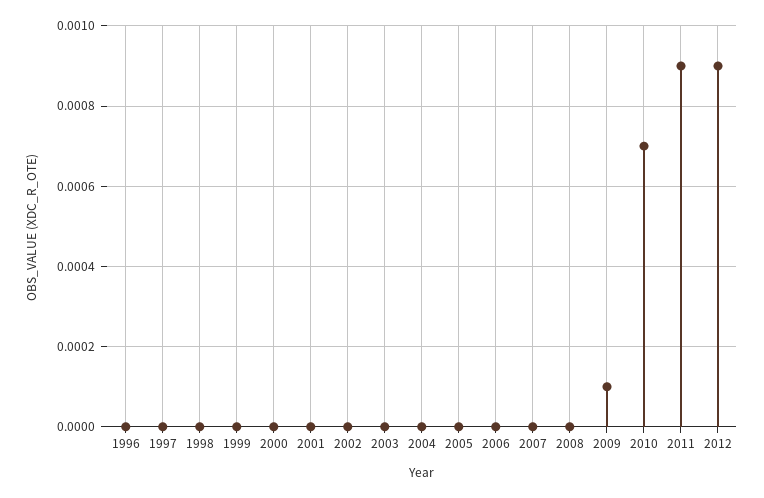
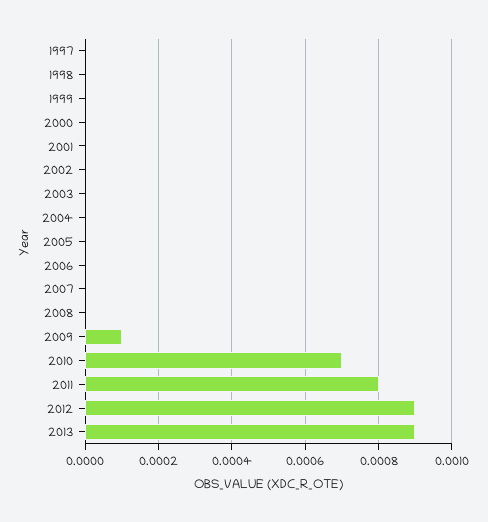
1996: 0 -> none
2011: 0.0009 -> 0.0008
2013: none -> 0.0009

